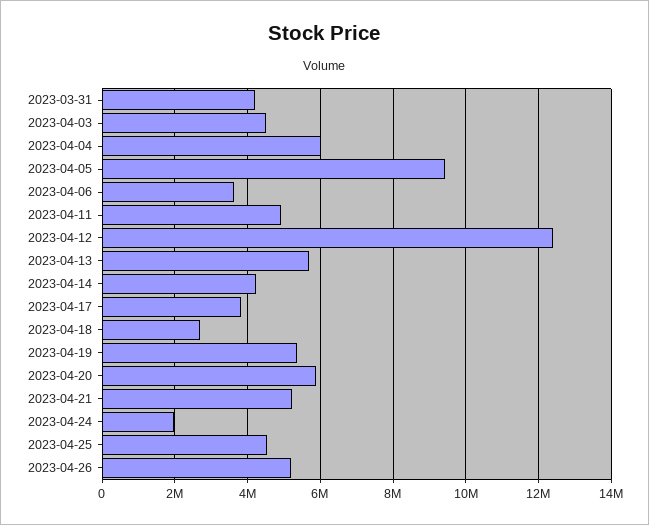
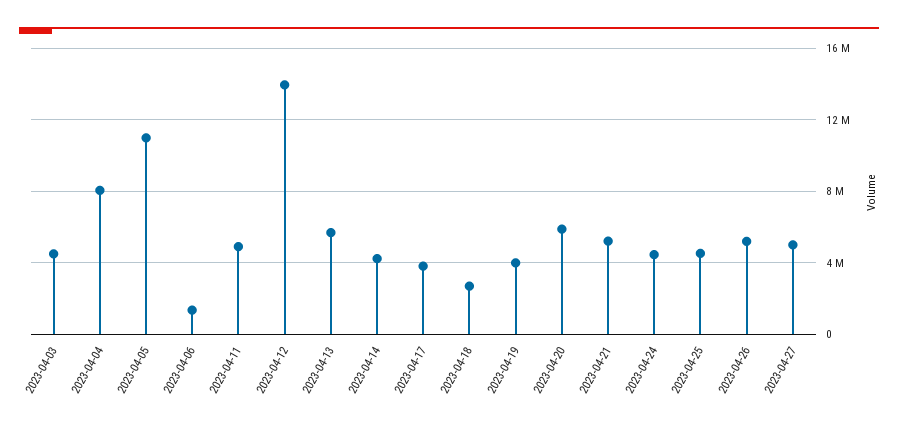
2023-03-31: 4200000 -> none
2023-04-04: 6000000 -> 8000000
2023-04-05: 9400000 -> 11000000
2023-04-06: 3600000 -> 1500000
2023-04-12: 12400000 -> 14000000
2023-04-19: 5400000 -> 4000000
2023-04-24: 2000000 -> 4500000
2023-04-27: none -> 5000000

